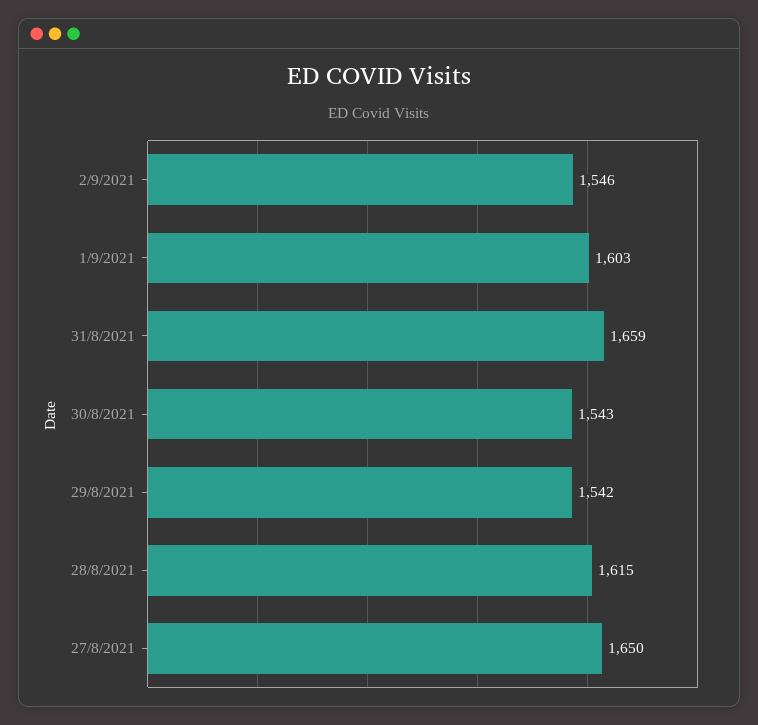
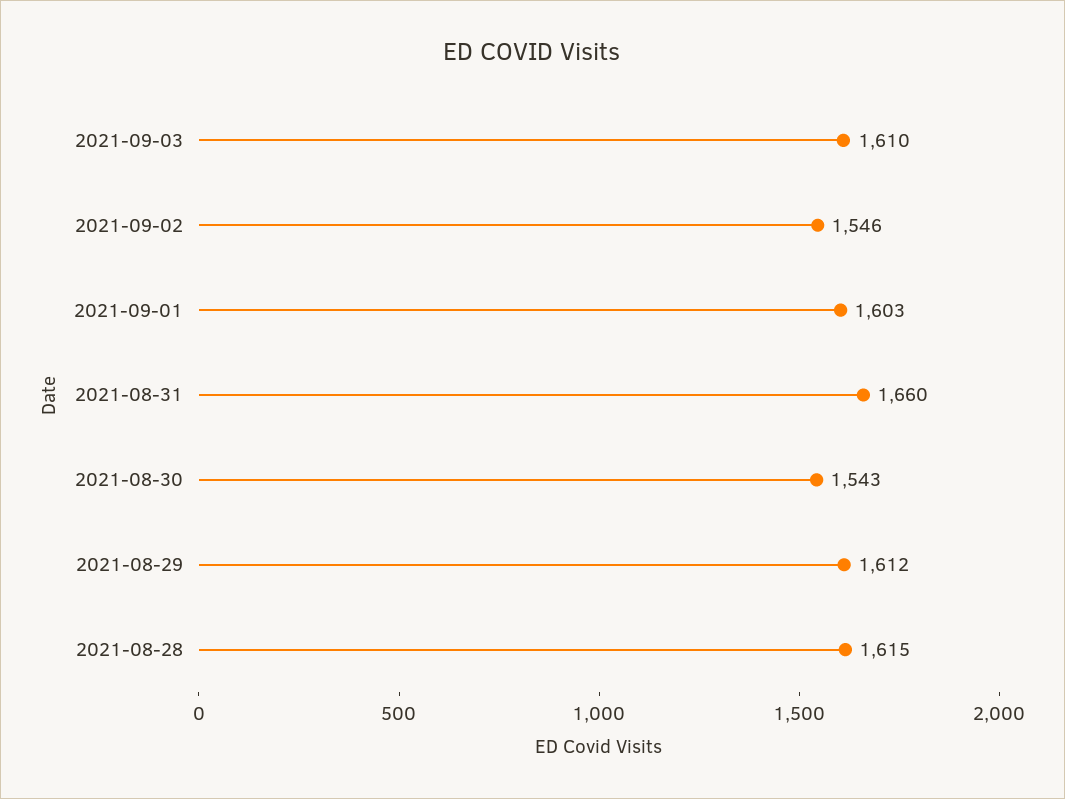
31/8/2021: 1659 -> 1660
29/8/2021: 1542 -> 1612
27/8/2021: 1650 -> none
2021-09-03: none -> 1610

